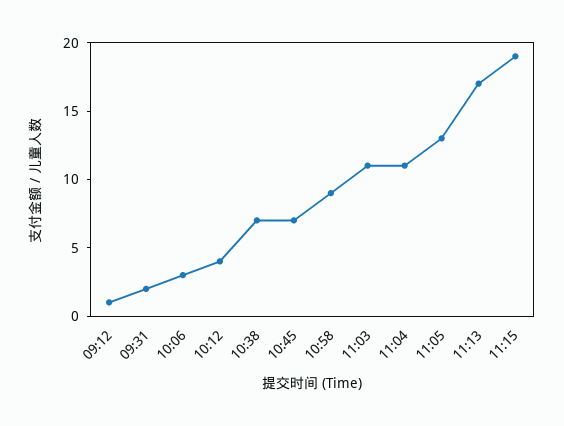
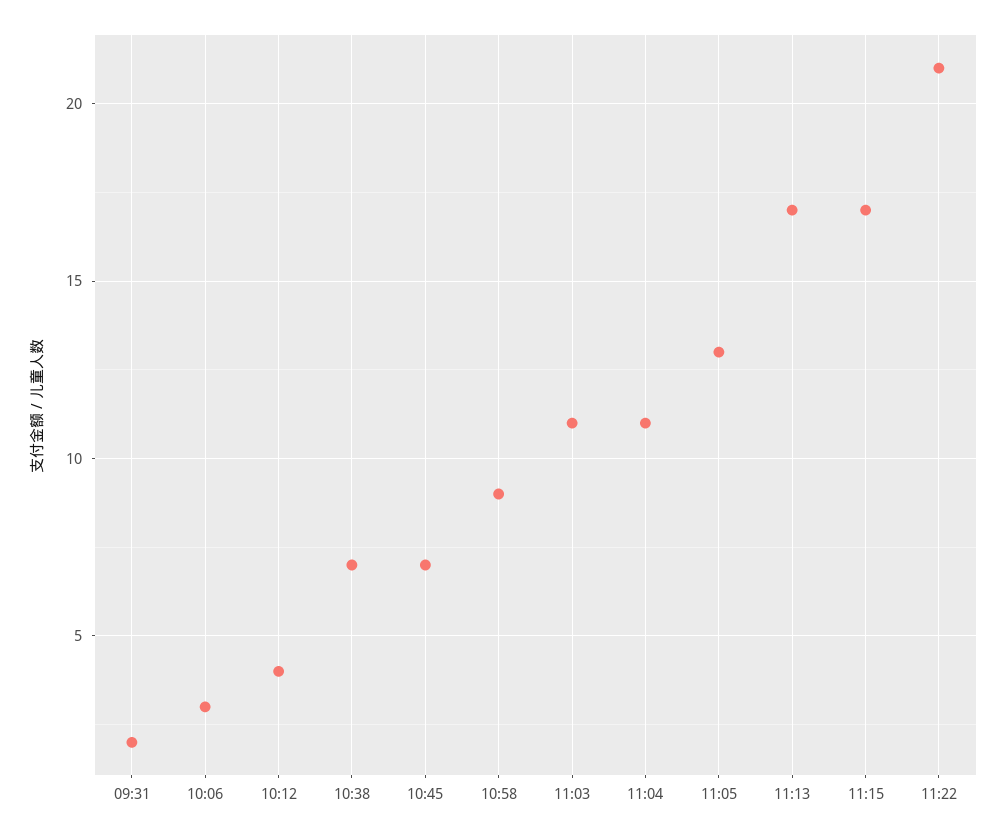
09:12: 1 -> none
11:15: 19 -> 17
11:22: none -> 21

